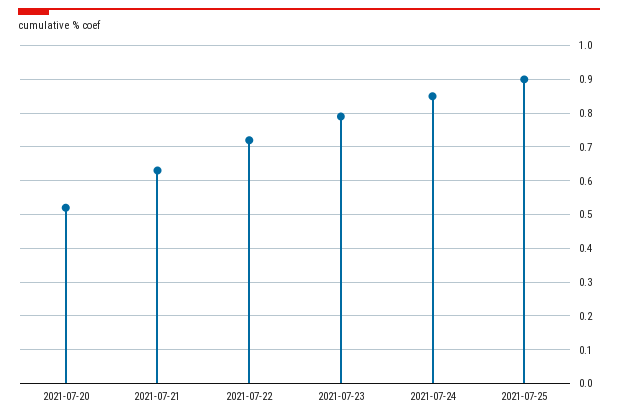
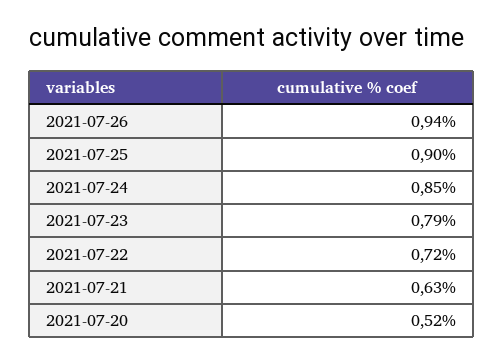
2021-07-26: none -> 0.94

